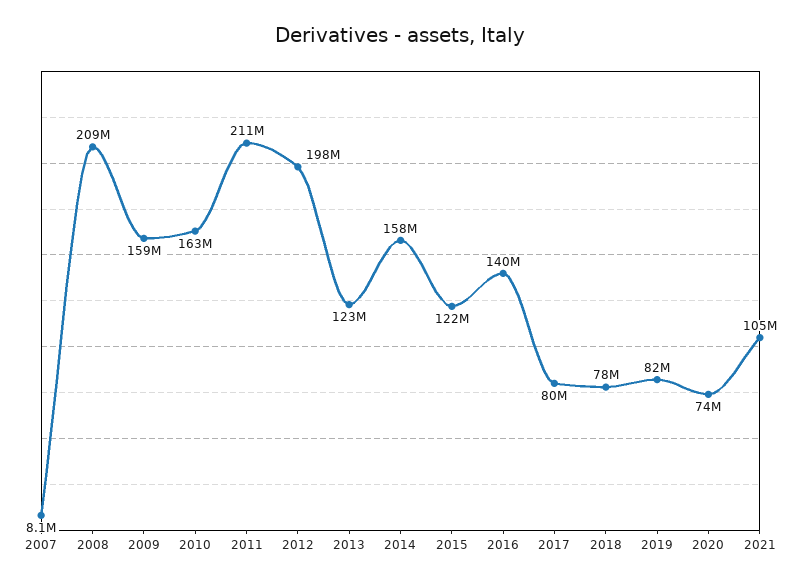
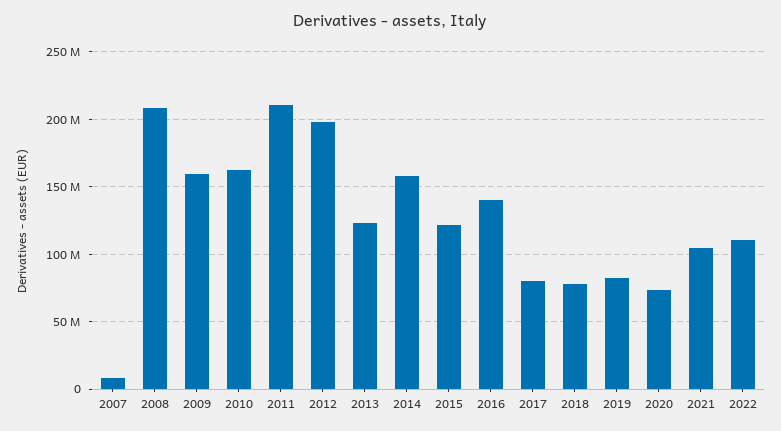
2022: none -> 110000000

